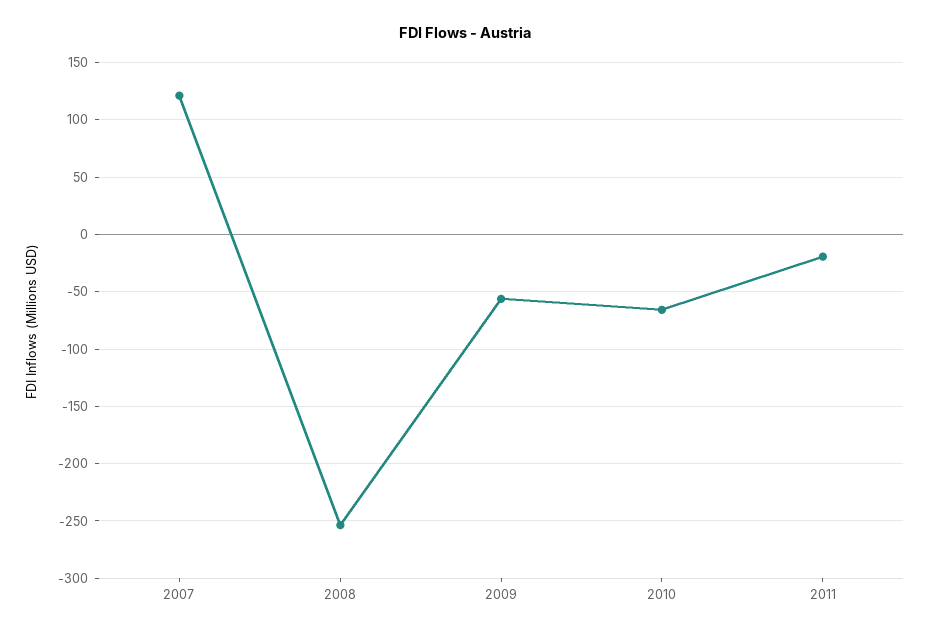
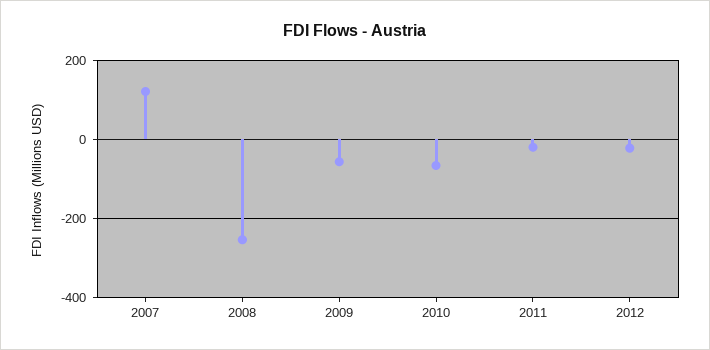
2012: none -> -20

